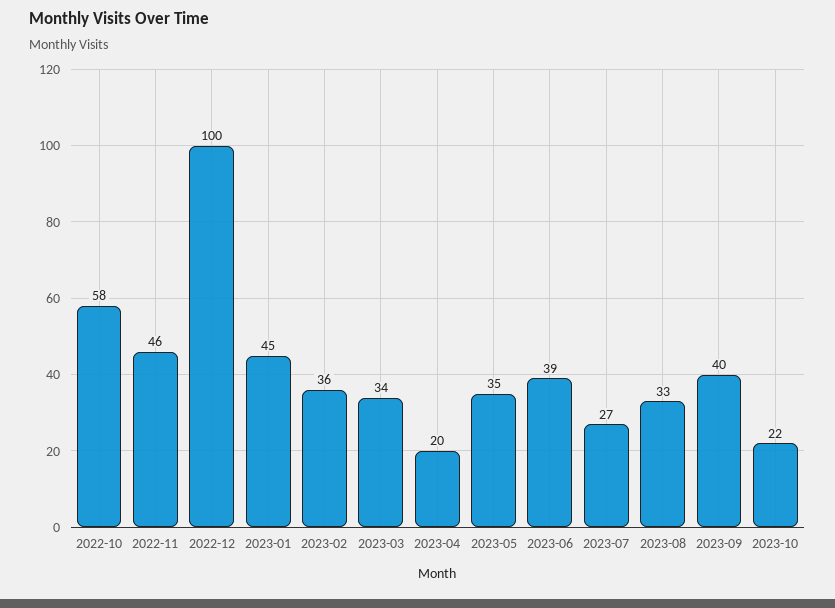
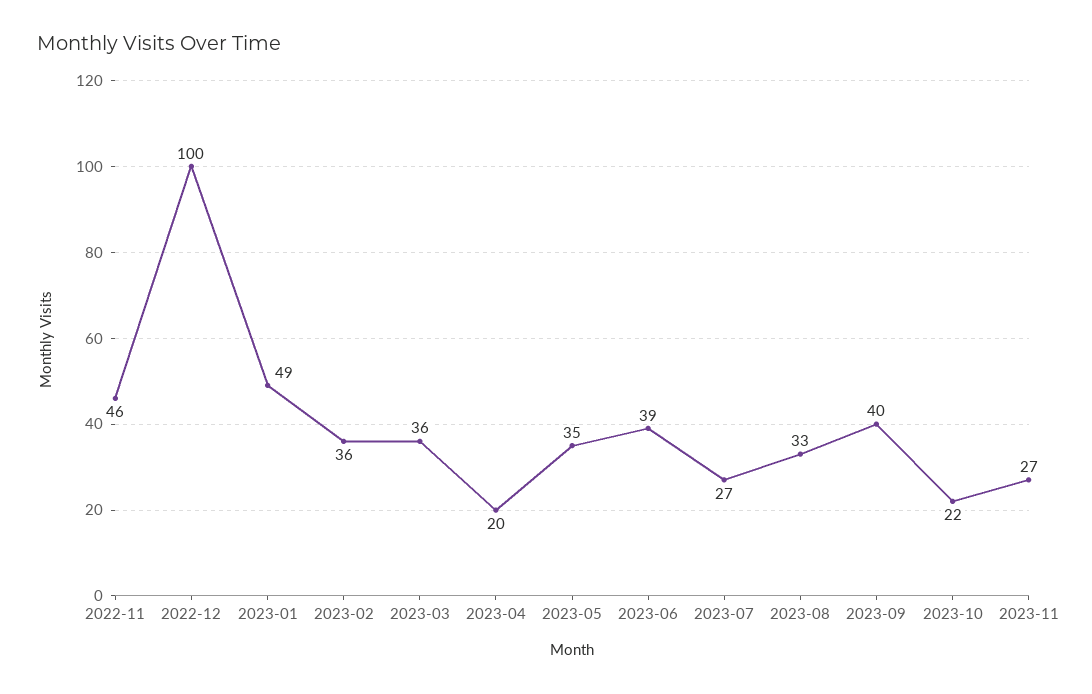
2022-10: 58 -> none
2023-01: 45 -> 49
2023-03: 34 -> 36
2023-11: none -> 27

